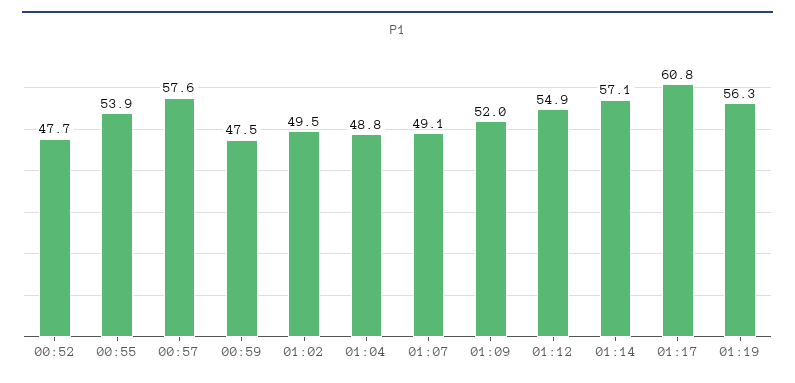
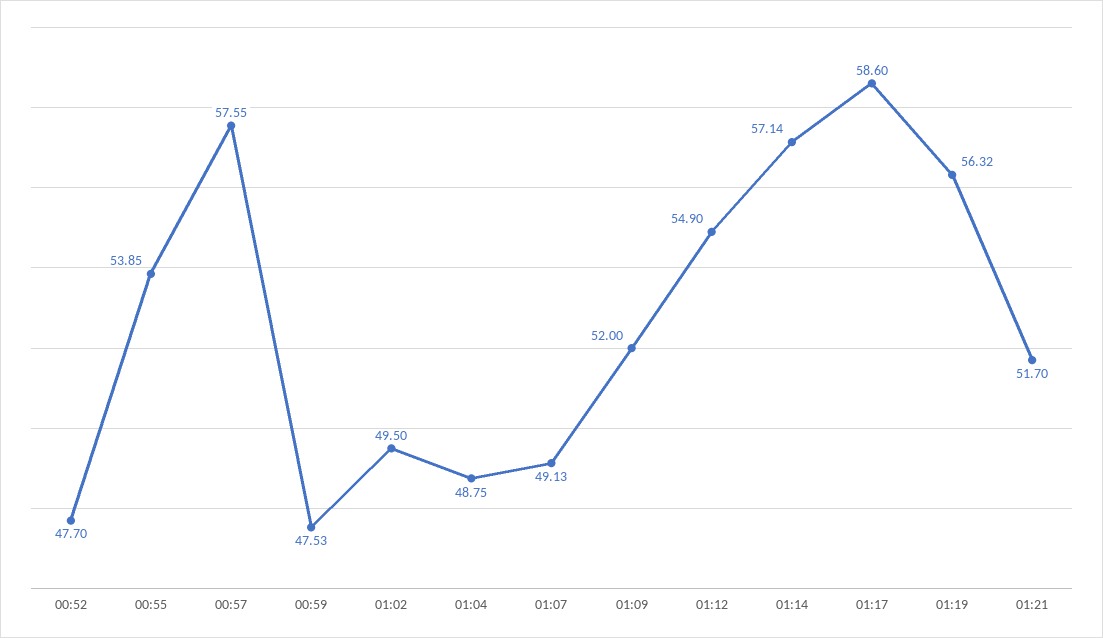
01:17: 60.8 -> 58.6
01:21: none -> 51.7

